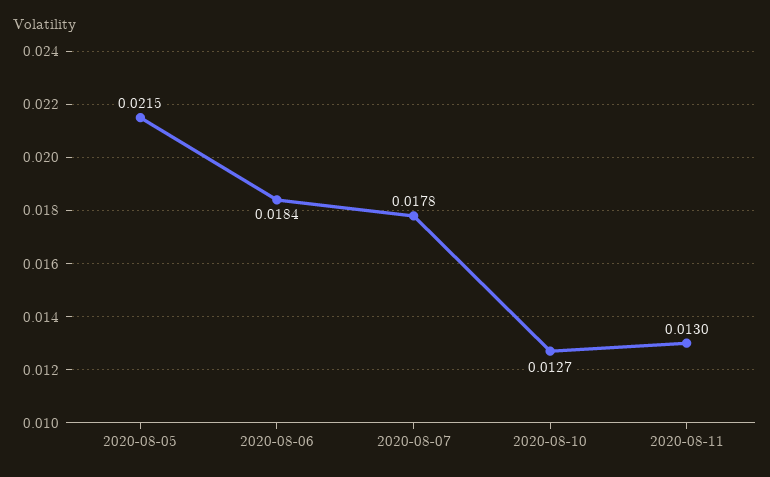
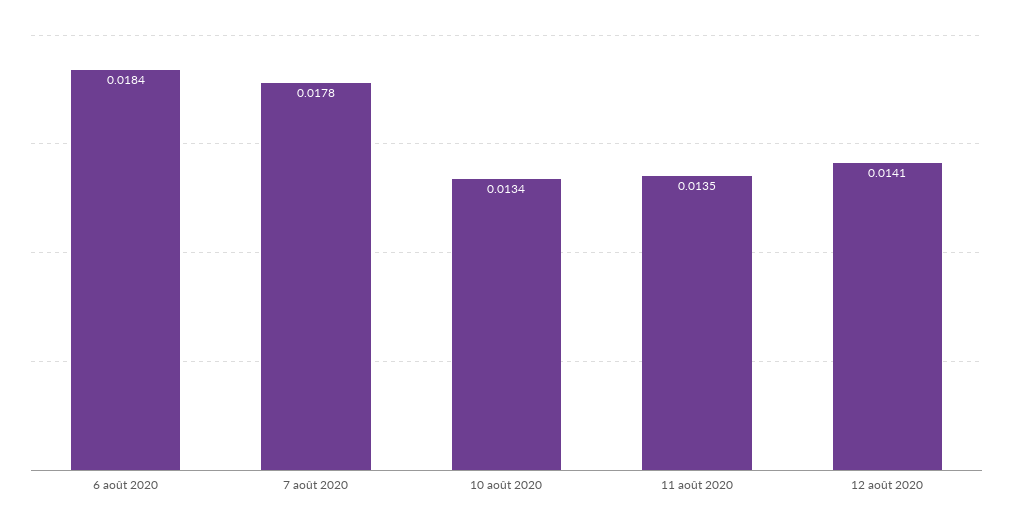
2020-08-05: 0.0215 -> none
2020-08-10: 0.0127 -> 0.0134
2020-08-11: 0.013 -> 0.0135
12 août 2020: none -> 0.0141

